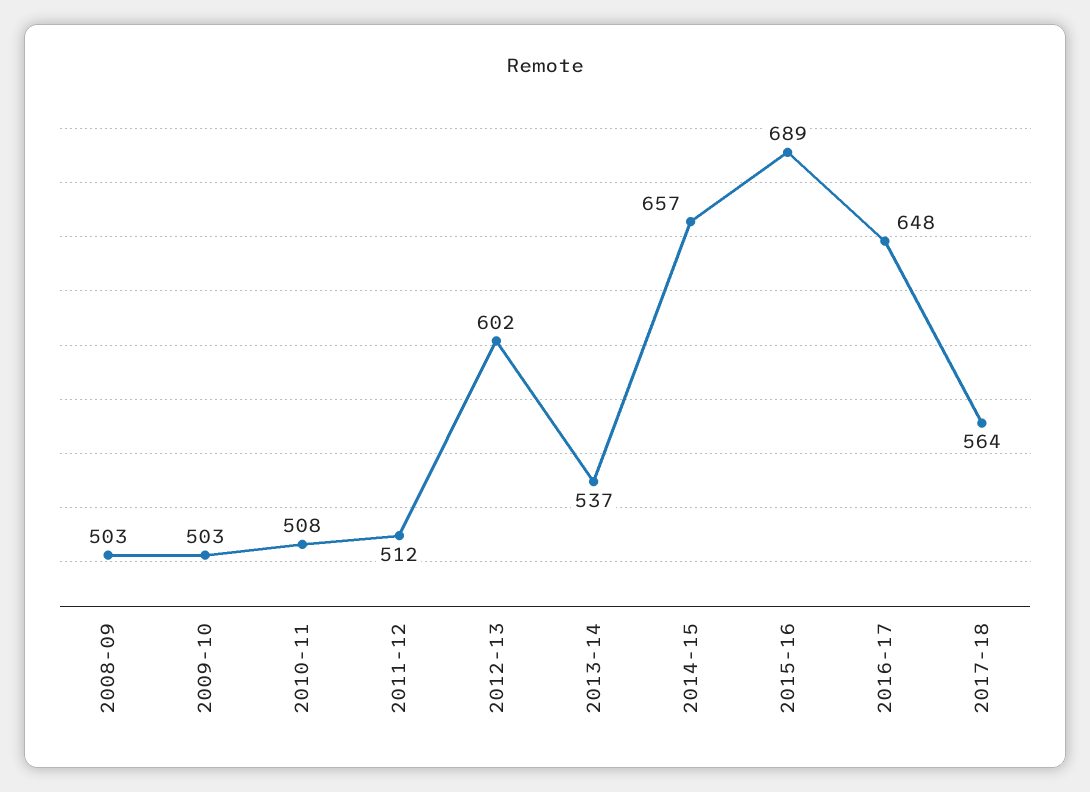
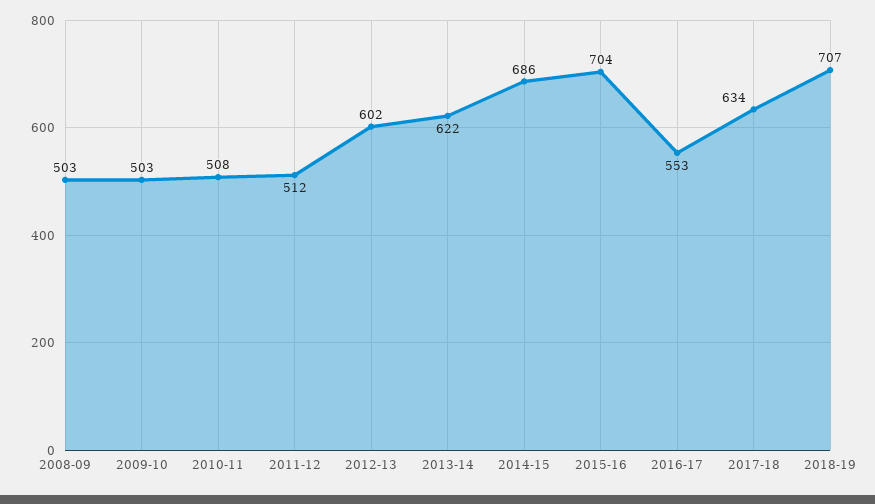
2013-14: 537 -> 622
2014-15: 657 -> 686
2015-16: 689 -> 704
2016-17: 648 -> 553
2017-18: 564 -> 634
2018-19: none -> 707

